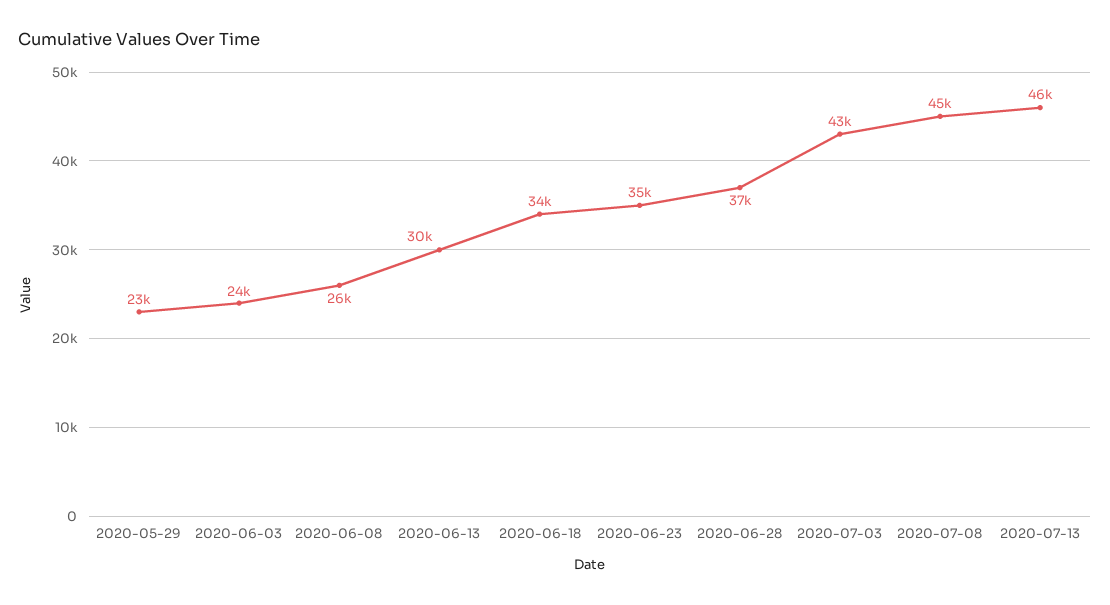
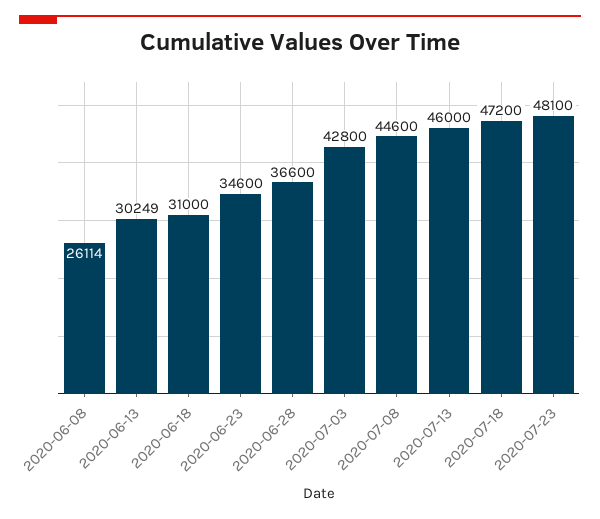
2020-05-29: 23000 -> none
2020-06-03: 24000 -> none
2020-06-18: 34000 -> 31000
2020-07-18: none -> 47200
2020-07-23: none -> 48100

